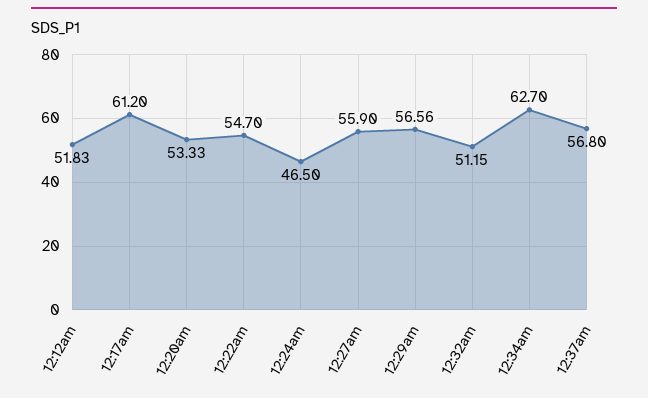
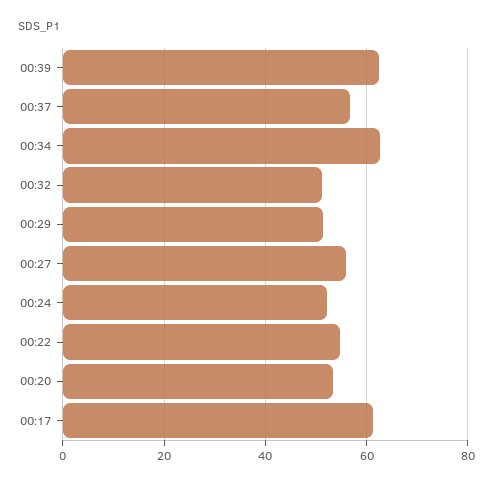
12:12am: 51.83 -> none
12:24am: 46.5 -> 52
12:29am: 56.56 -> 52
00:39: none -> 62

